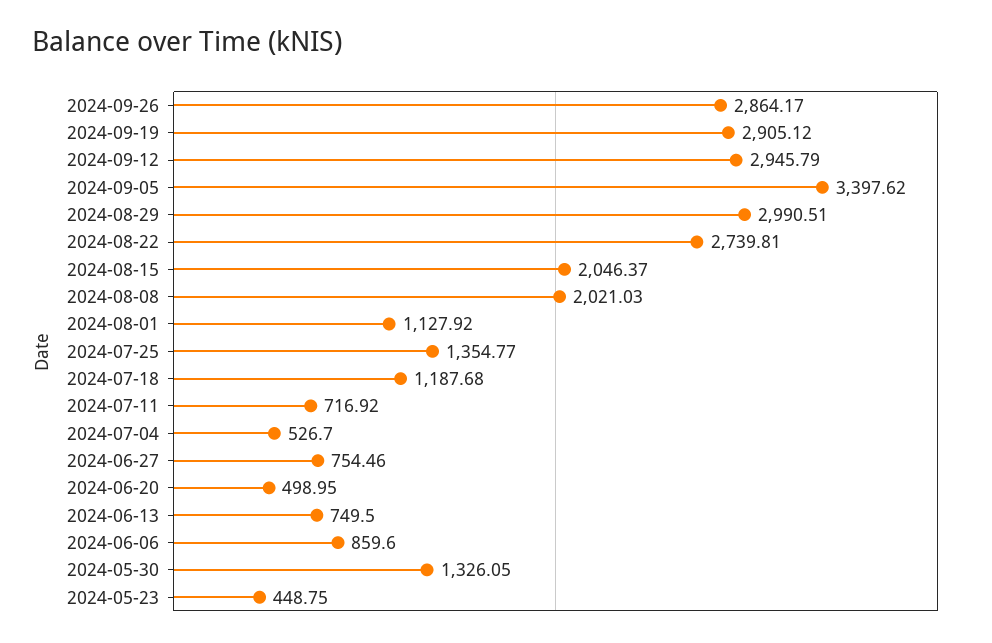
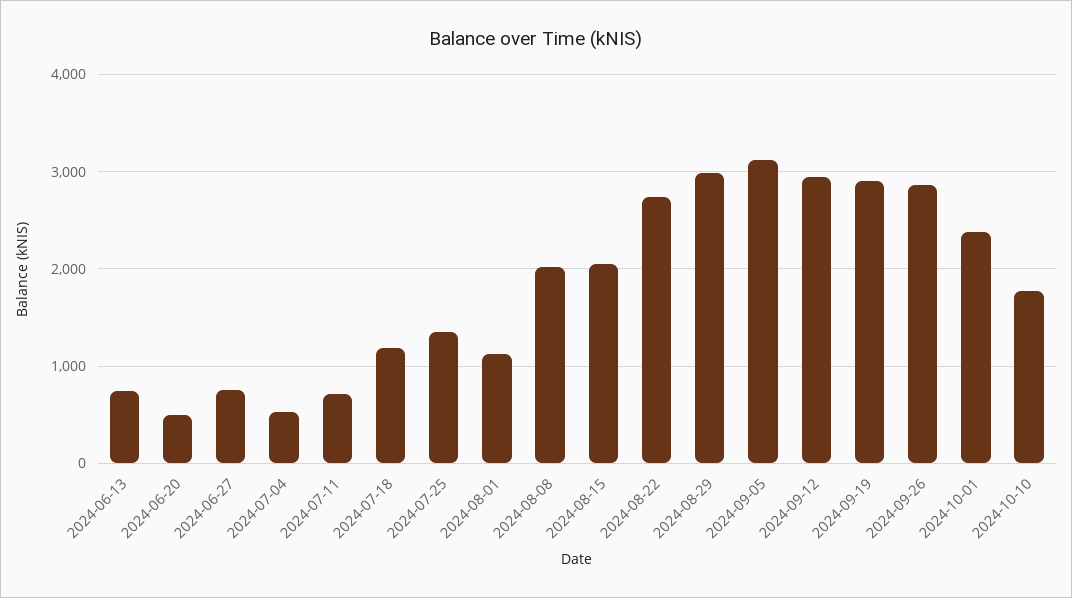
2024-09-05: 3397.62 -> 3100
2024-06-06: 859.6 -> none
2024-05-30: 1326.05 -> none
2024-05-23: 448.75 -> none
2024-10-01: none -> 2400
2024-10-10: none -> 1800

